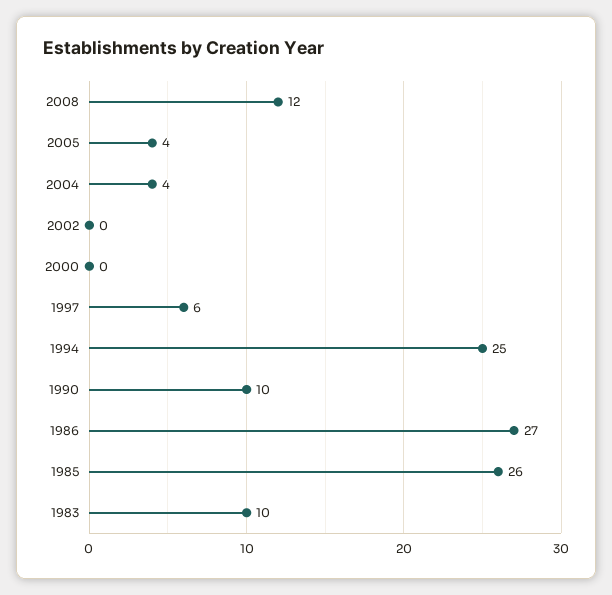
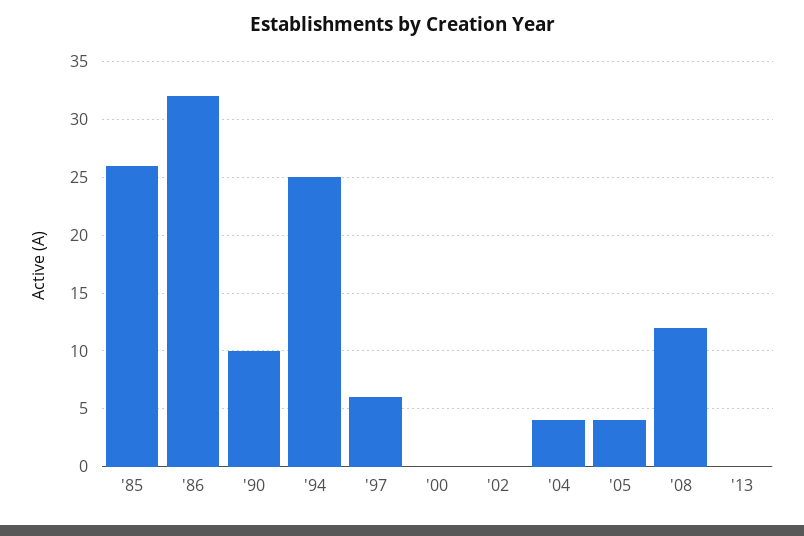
1986: 27 -> 32
1983: 10 -> none
'13: none -> 0

